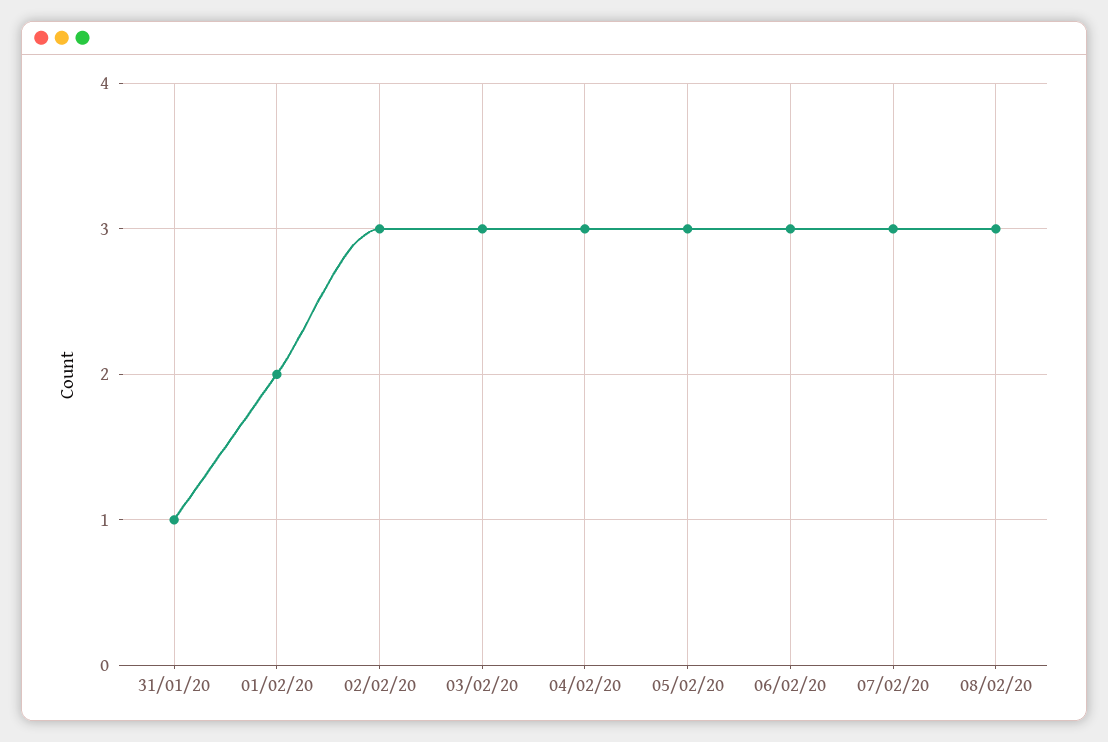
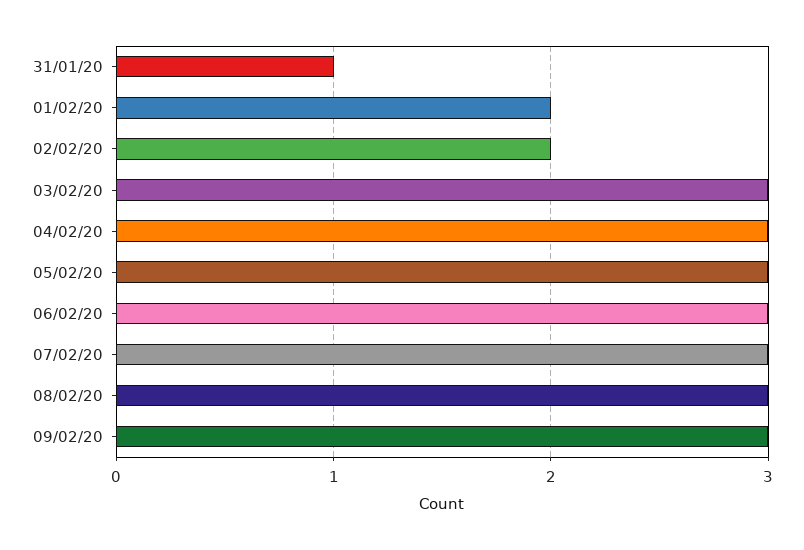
02/02/20: 3 -> 2
09/02/20: none -> 3

